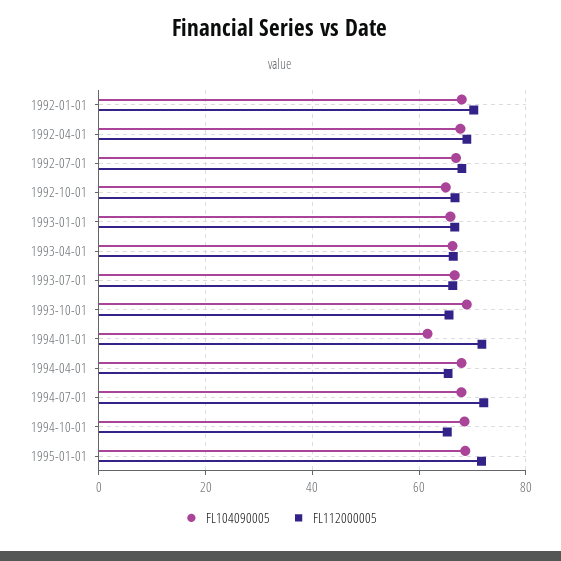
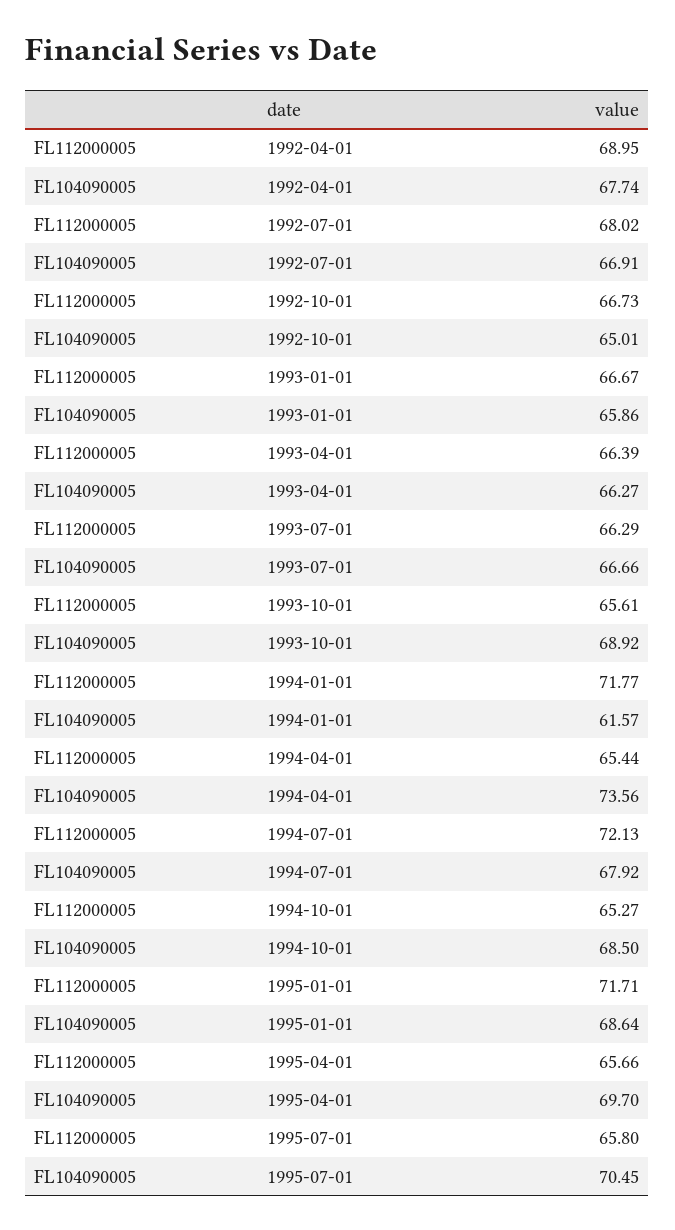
FL104090005, 1992-01-01: 68 -> none
FL112000005, 1992-01-01: 70 -> none
FL104090005, 1994-04-01: 68 -> 73.56
FL112000005, 1995-04-01: none -> 65.66
FL104090005, 1995-04-01: none -> 69.7
FL112000005, 1995-07-01: none -> 65.8
FL104090005, 1995-07-01: none -> 70.45

